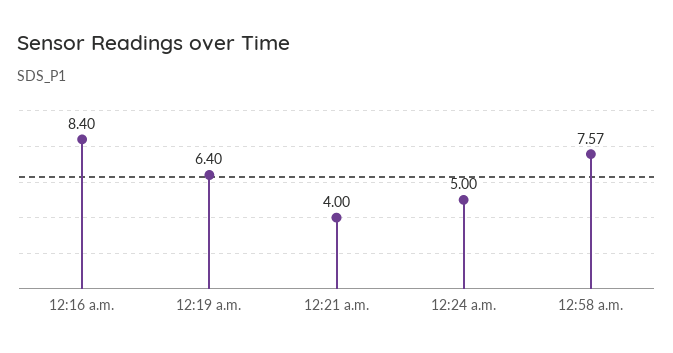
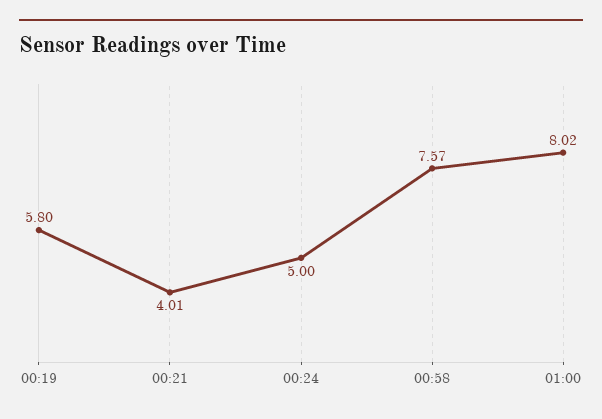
12:16 a.m.: 8.4 -> none
12:19 a.m.: 6.4 -> 5.8
12:21 a.m.: 4 -> 4.01
01:00: none -> 8.02

